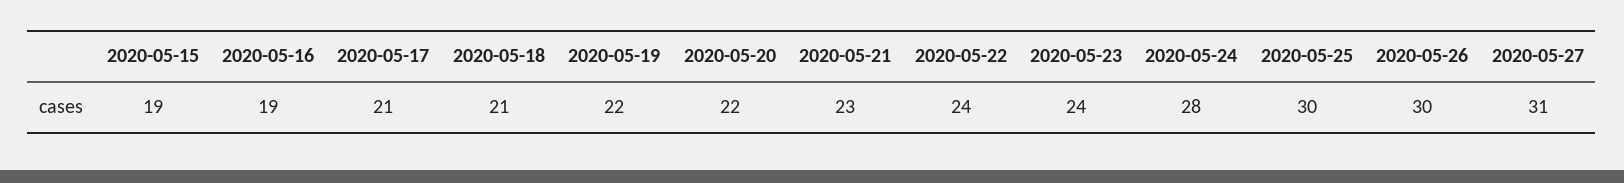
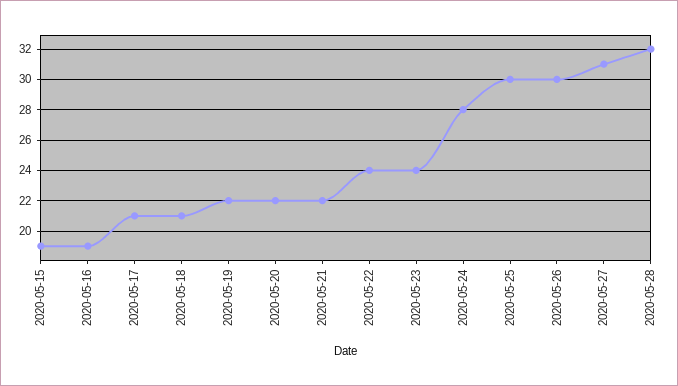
2020-05-21: 23 -> 22
2020-05-28: none -> 32

